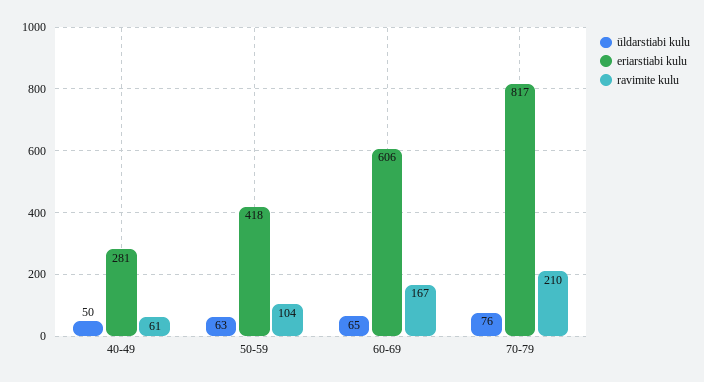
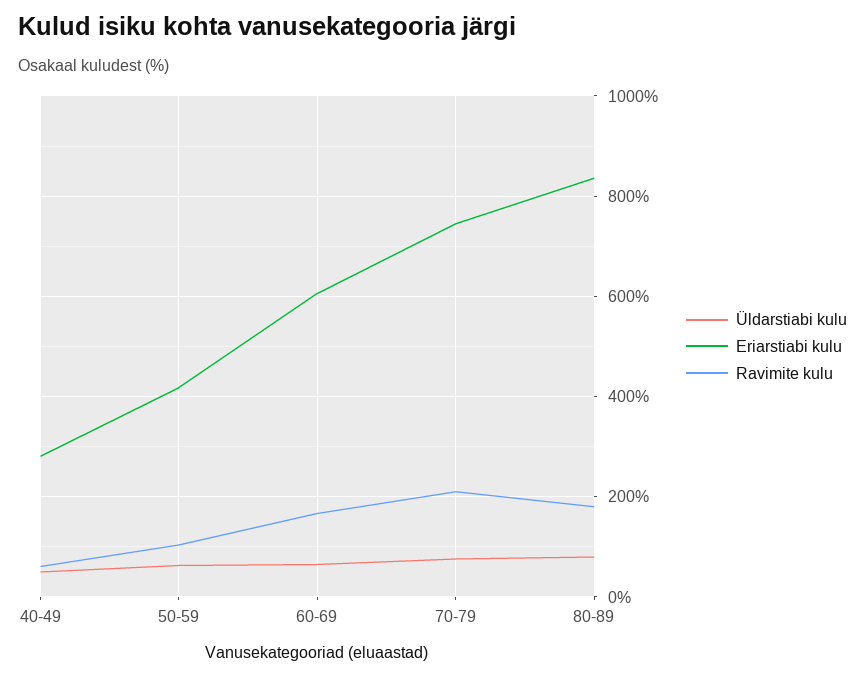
eriarstiabi kulu, 70-79: 817 -> 740
üldarstiabi kulu, 80-89: none -> 80
eriarstiabi kulu, 80-89: none -> 840
ravimite kulu, 80-89: none -> 180

